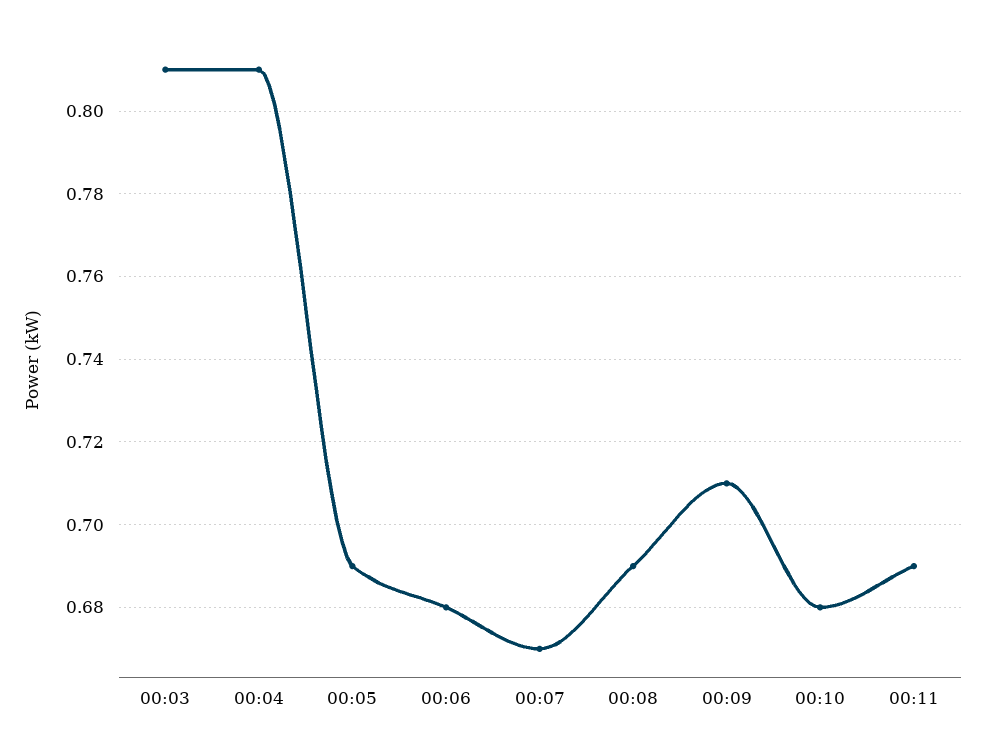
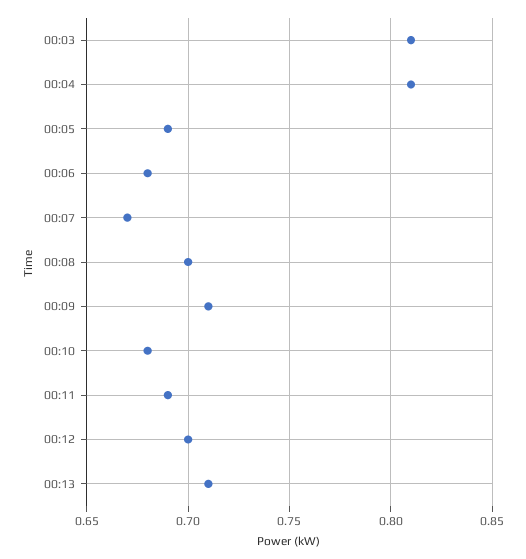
00:08: 0.69 -> 0.7
00:12: none -> 0.7
00:13: none -> 0.71

